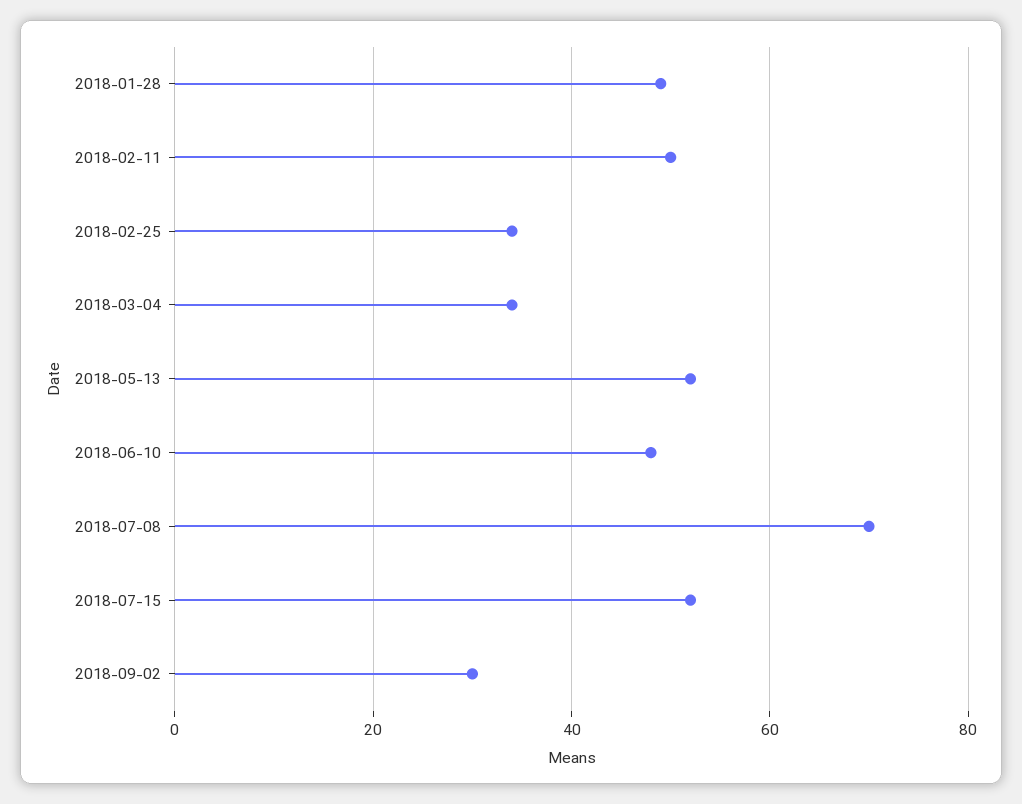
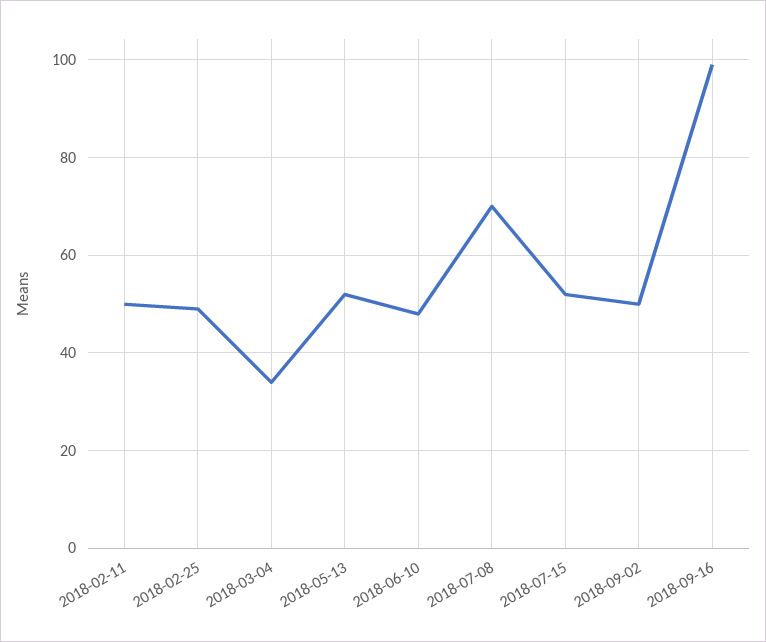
2018-01-28: 50 -> none
2018-02-25: 35 -> 50
2018-09-02: 30 -> 50
2018-09-16: none -> 100

